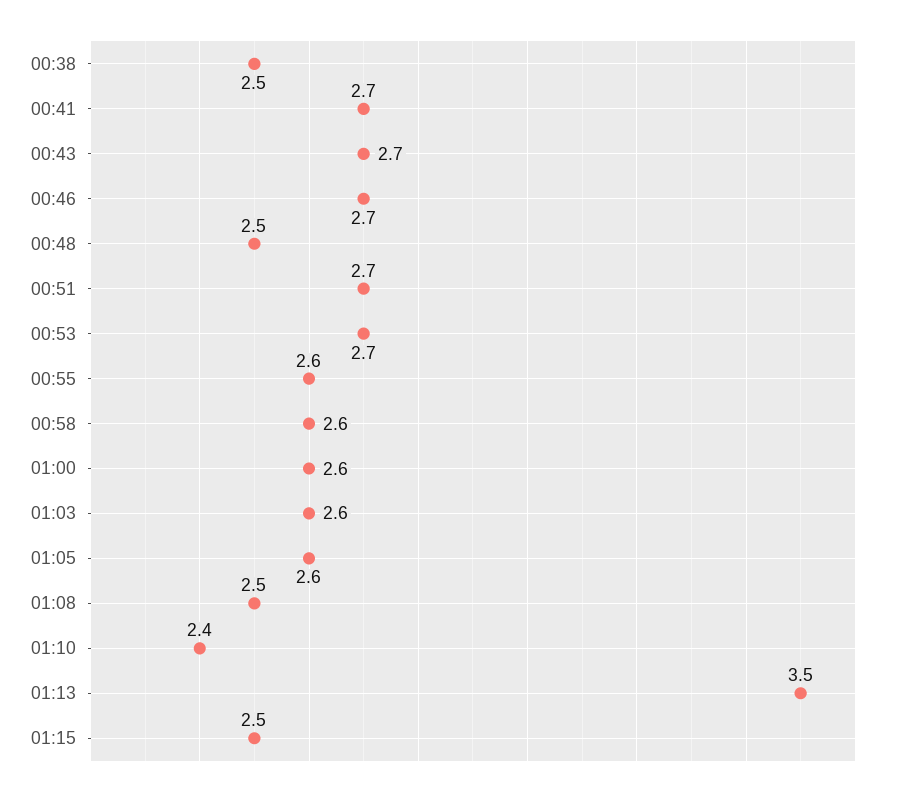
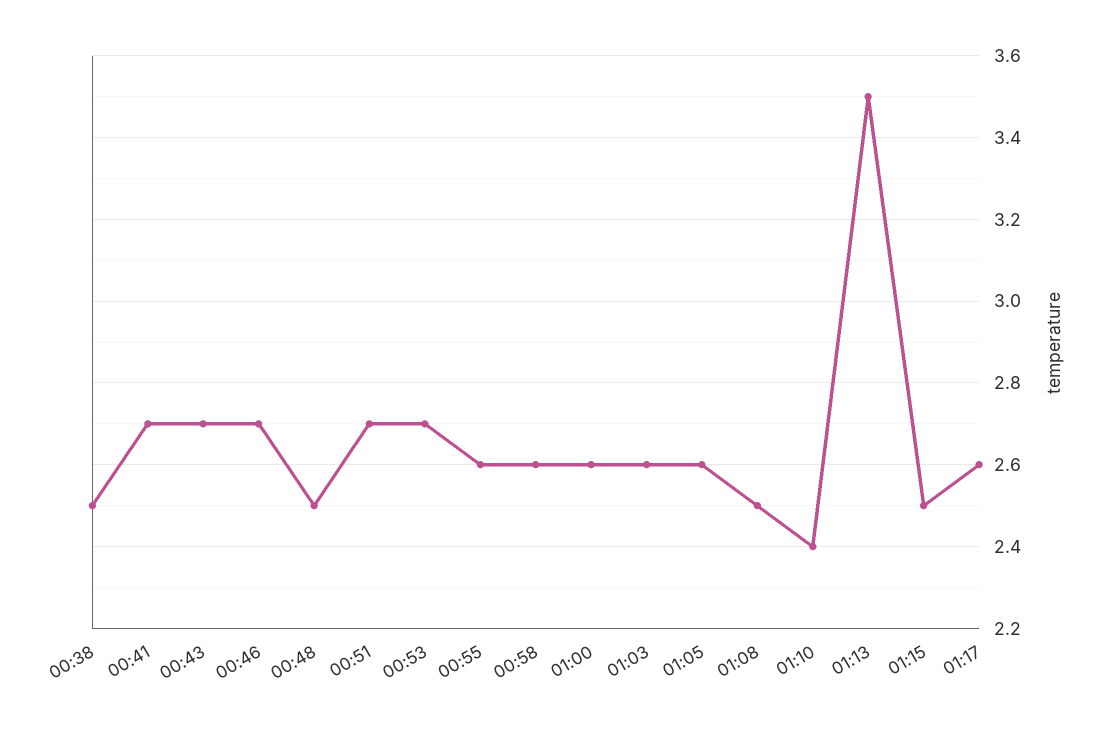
01:17: none -> 2.6

